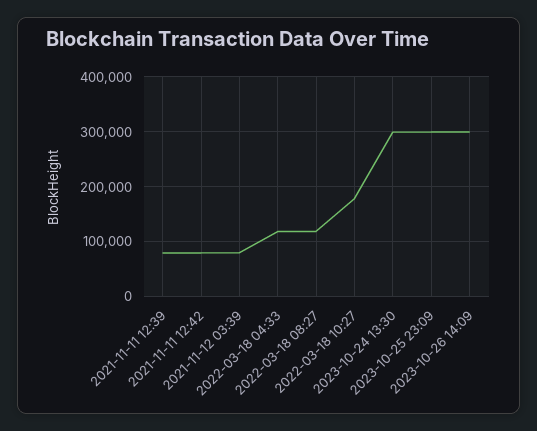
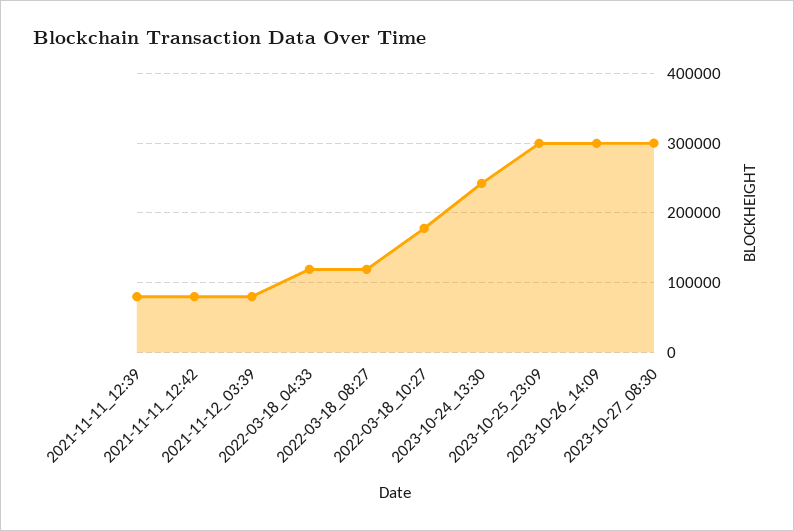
2023-10-24 13:30: 300000 -> 240000
2023-10-27_08:30: none -> 300000

